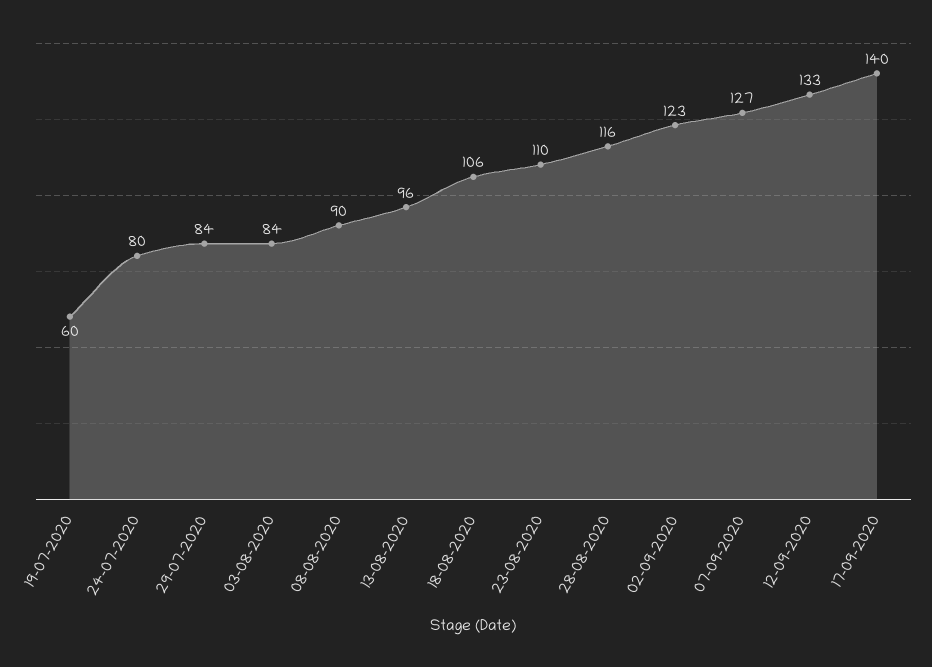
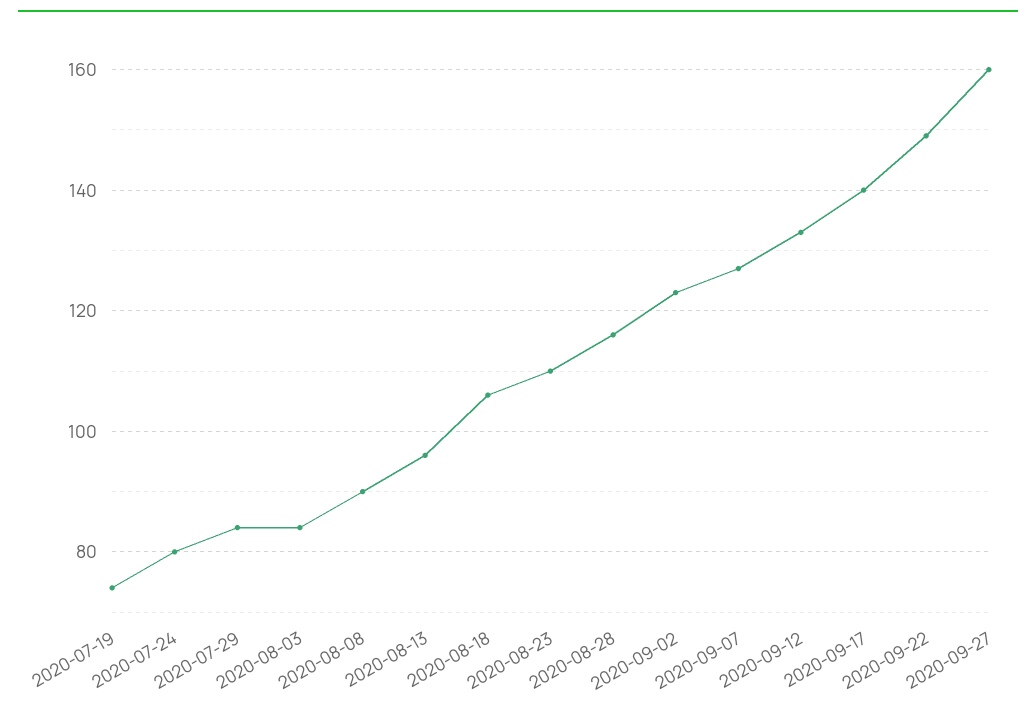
19-07-2020: 60 -> 75
2020-09-22: none -> 150
2020-09-27: none -> 160

